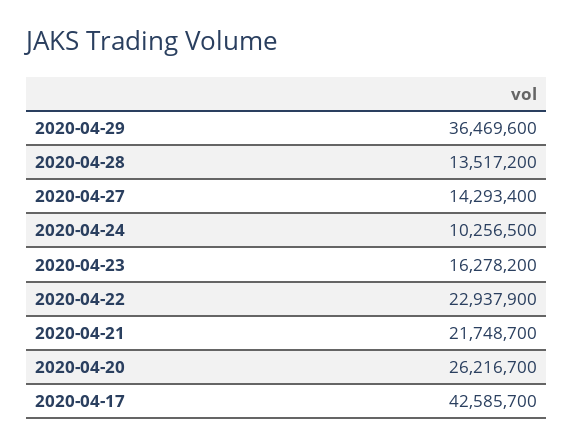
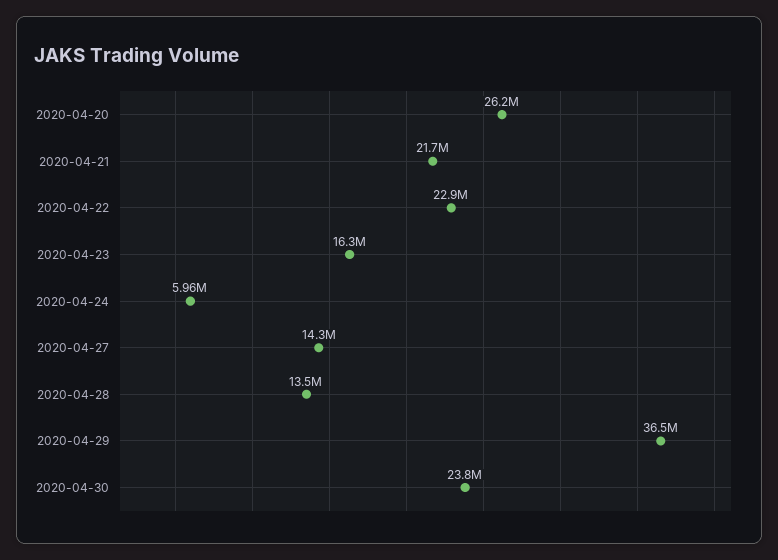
2020-04-24: 10256500 -> 5960000
2020-04-17: 42585700 -> none
2020-04-30: none -> 23800000

